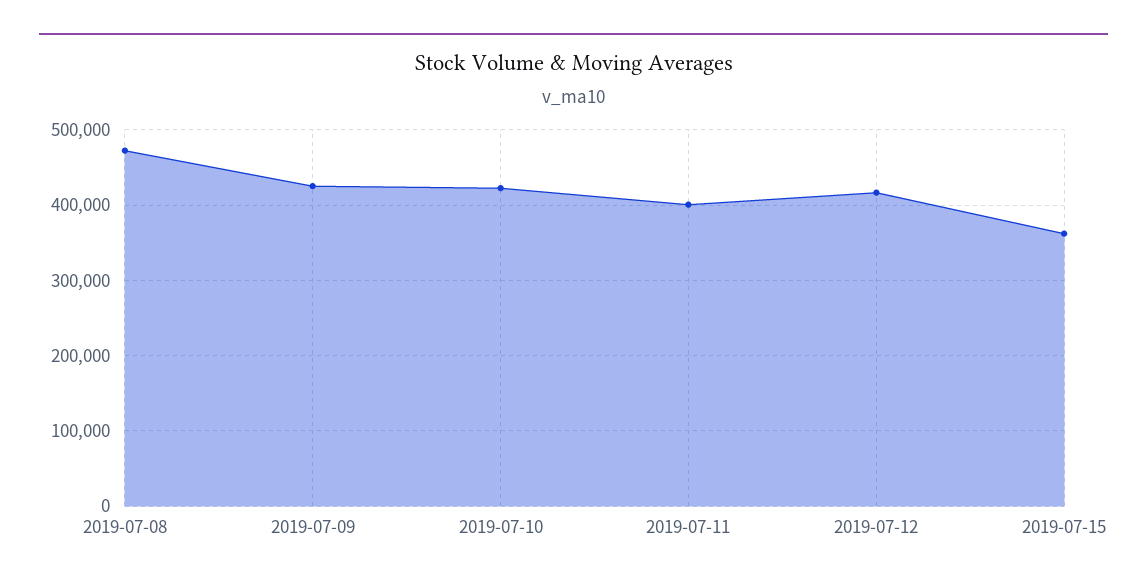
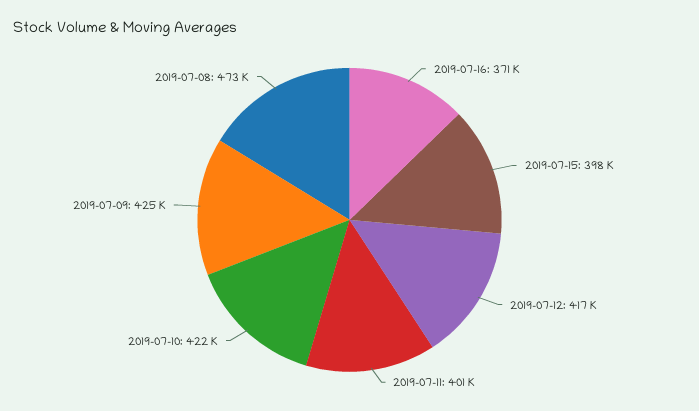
2019-07-15: 360000 -> 398000
2019-07-16: none -> 371000

